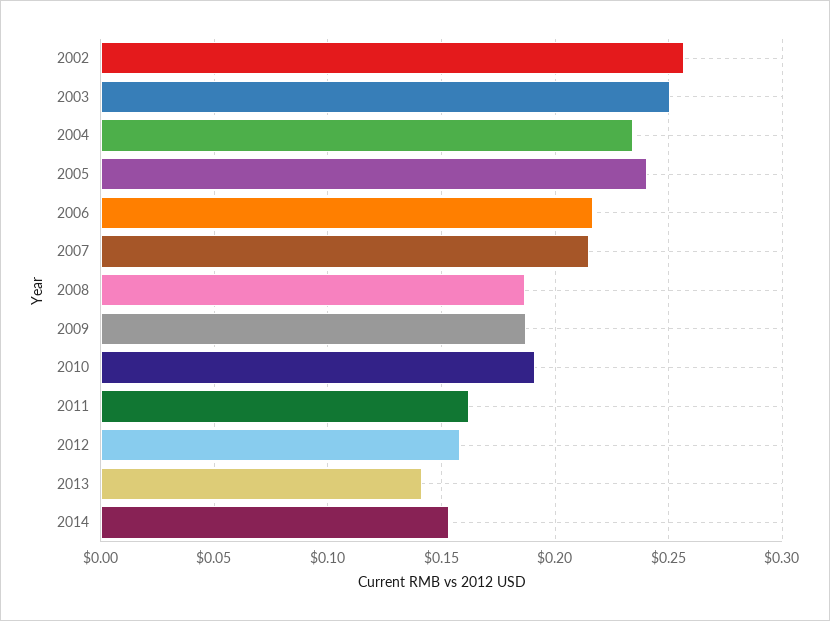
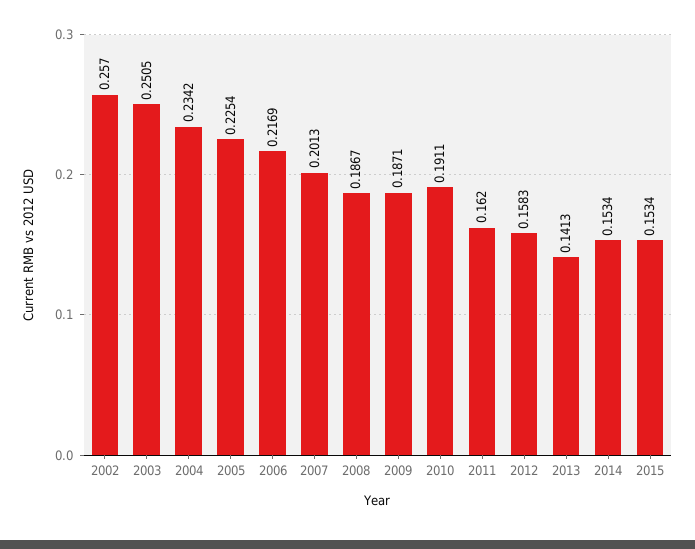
2005: 0.24 -> 0.2254
2007: 0.215 -> 0.2013
2015: none -> 0.1534

